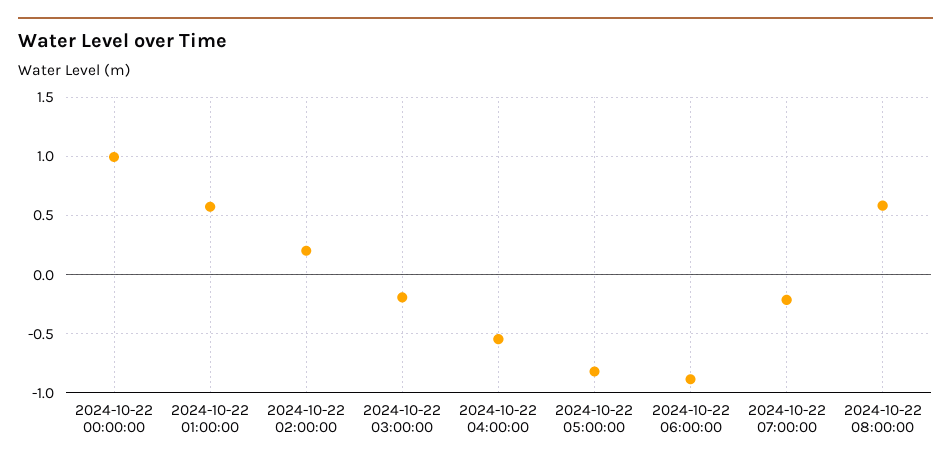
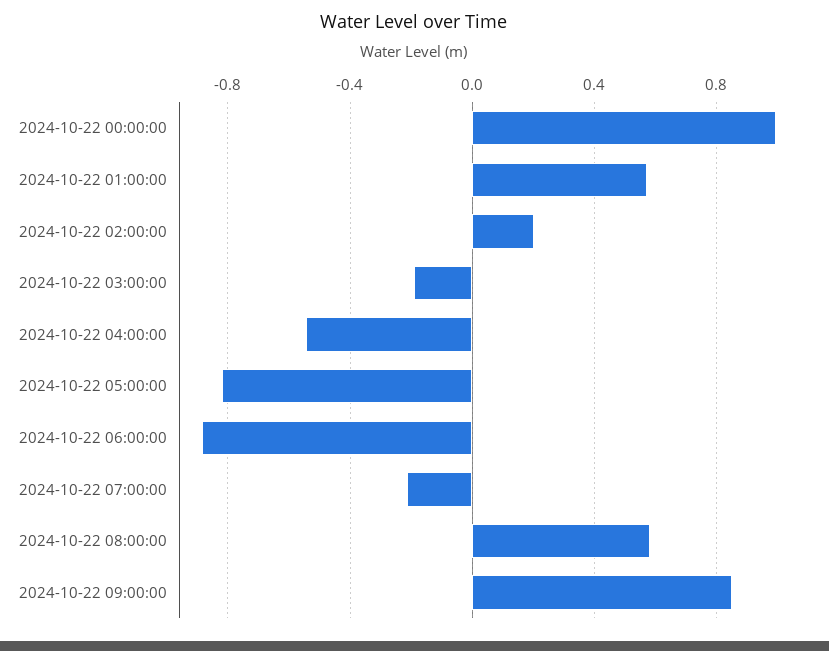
2024-10-22 09:00:00: none -> 0.85

